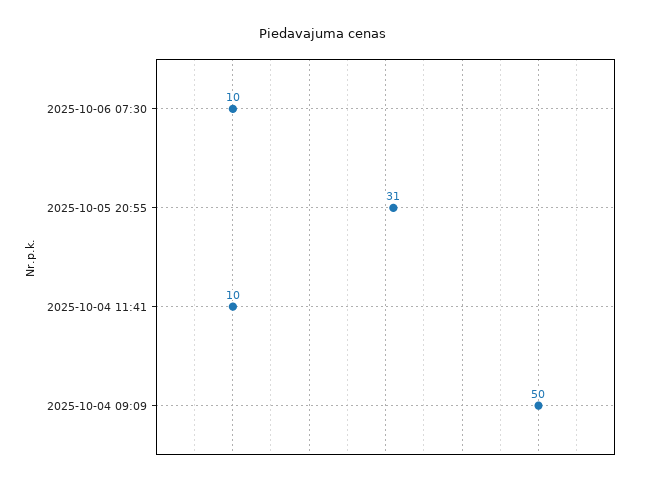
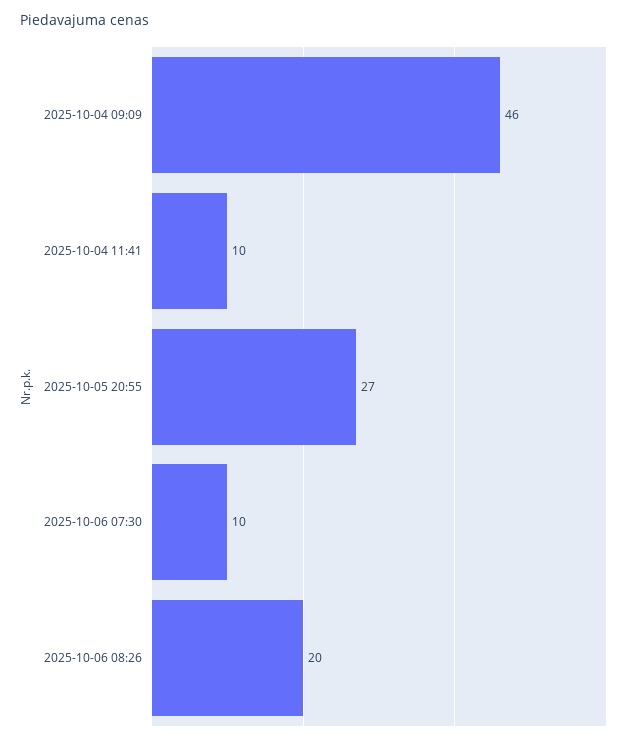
2025-10-05 20:55: 31 -> 27
2025-10-04 09:09: 50 -> 46
2025-10-06 08:26: none -> 20

